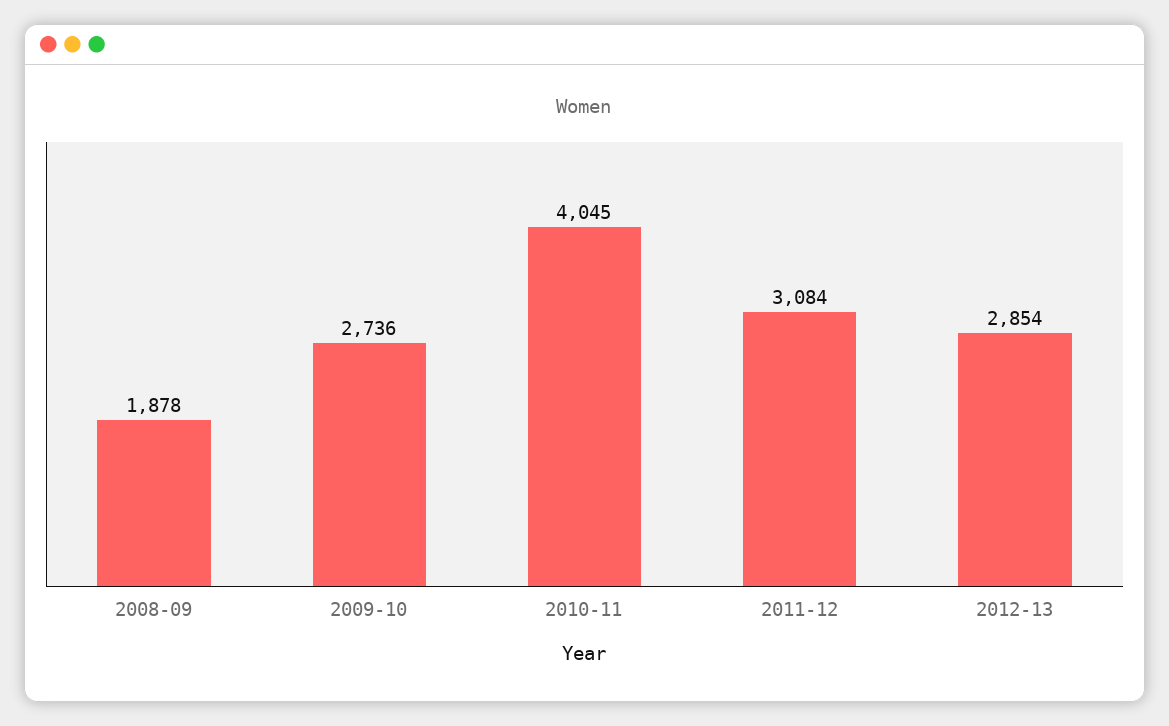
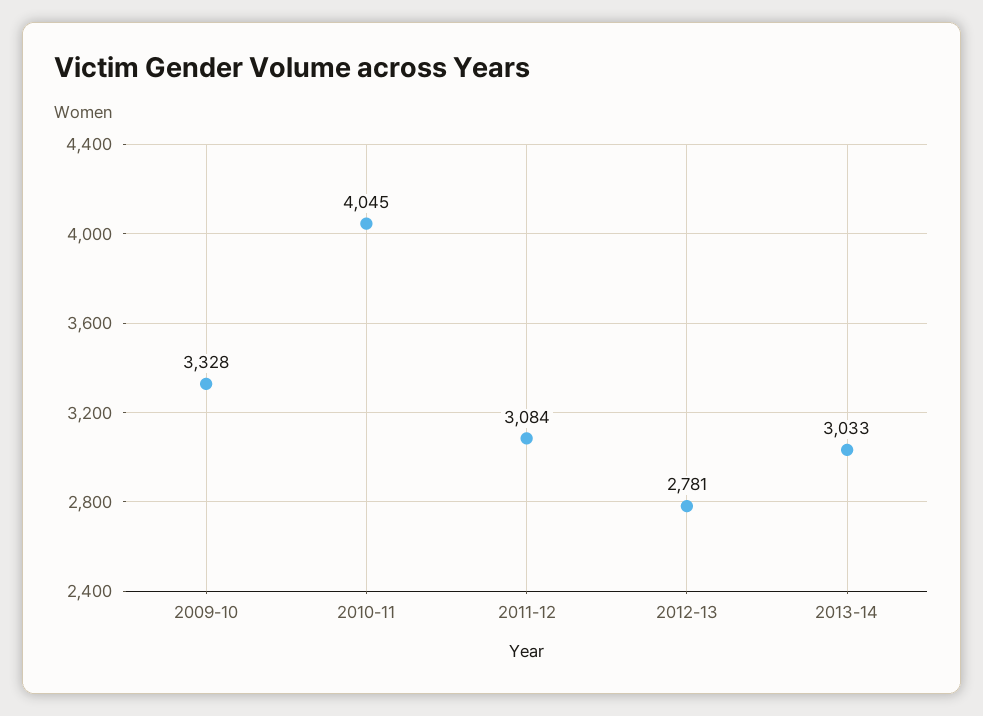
2008-09: 1878 -> none
2009-10: 2736 -> 3328
2012-13: 2854 -> 2781
2013-14: none -> 3033

